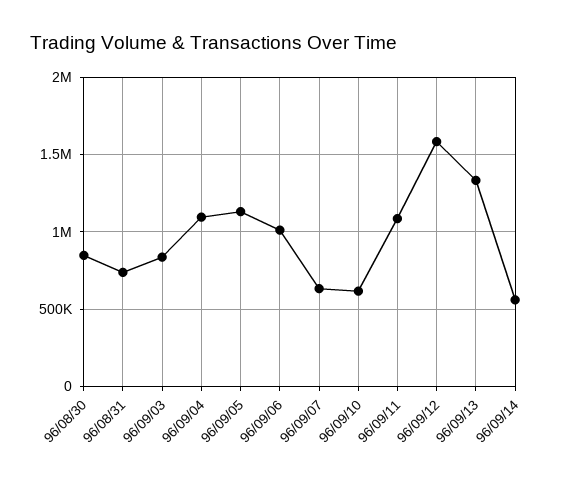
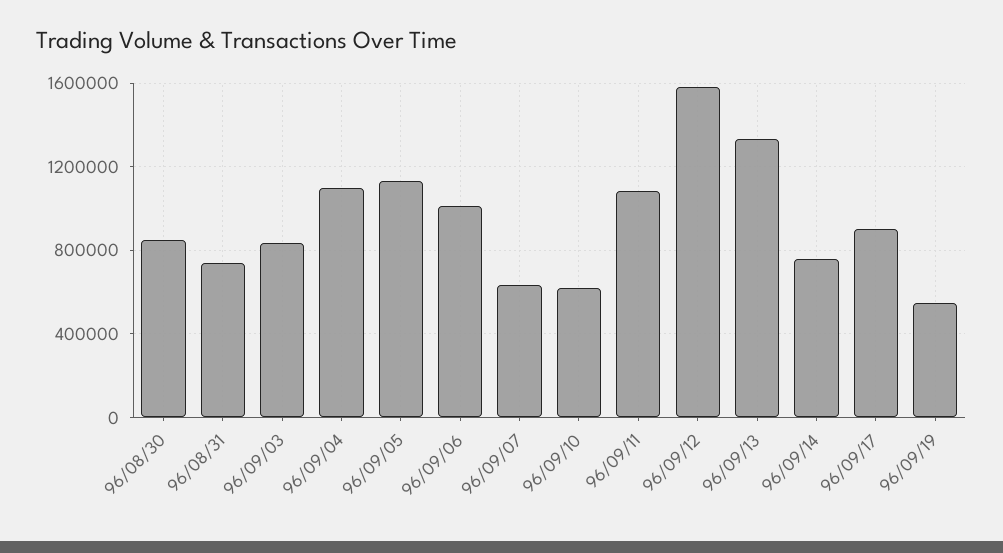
96/09/14: 550000 -> 750000
96/09/17: none -> 900000
96/09/19: none -> 550000

